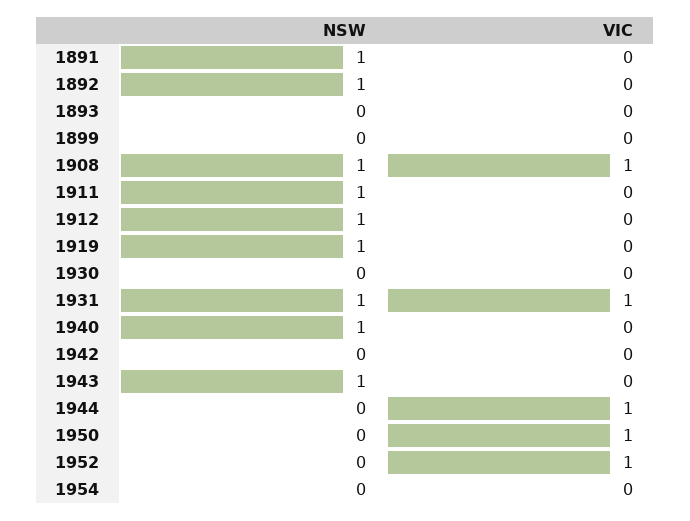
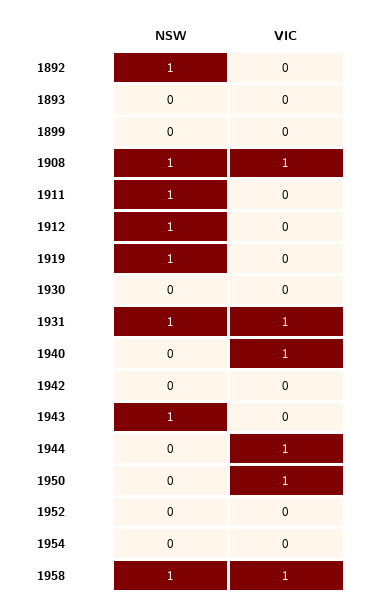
NSW, 1891: 1 -> none
VIC, 1891: 0 -> none
NSW, 1940: 1 -> 0
VIC, 1940: 0 -> 1
VIC, 1952: 1 -> 0
NSW, 1958: none -> 1
VIC, 1958: none -> 1

